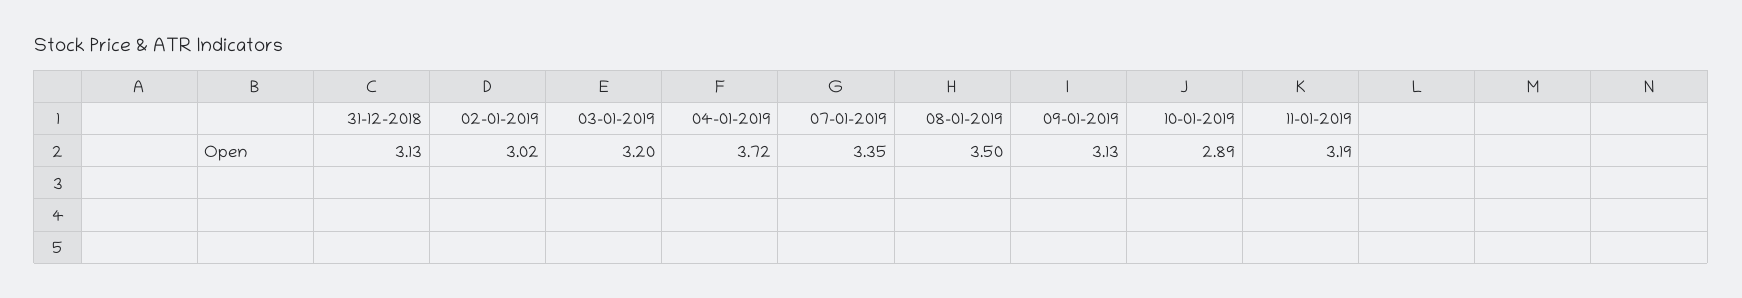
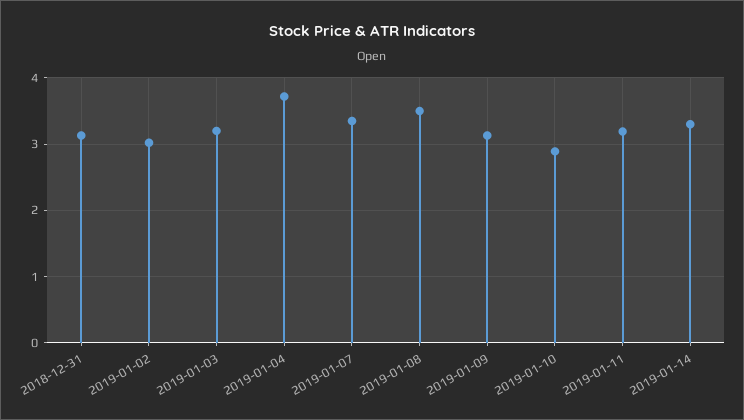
2019-01-14: none -> 3.3

